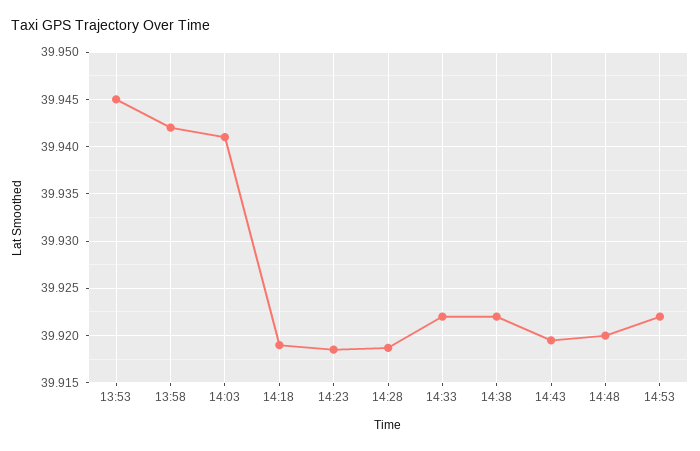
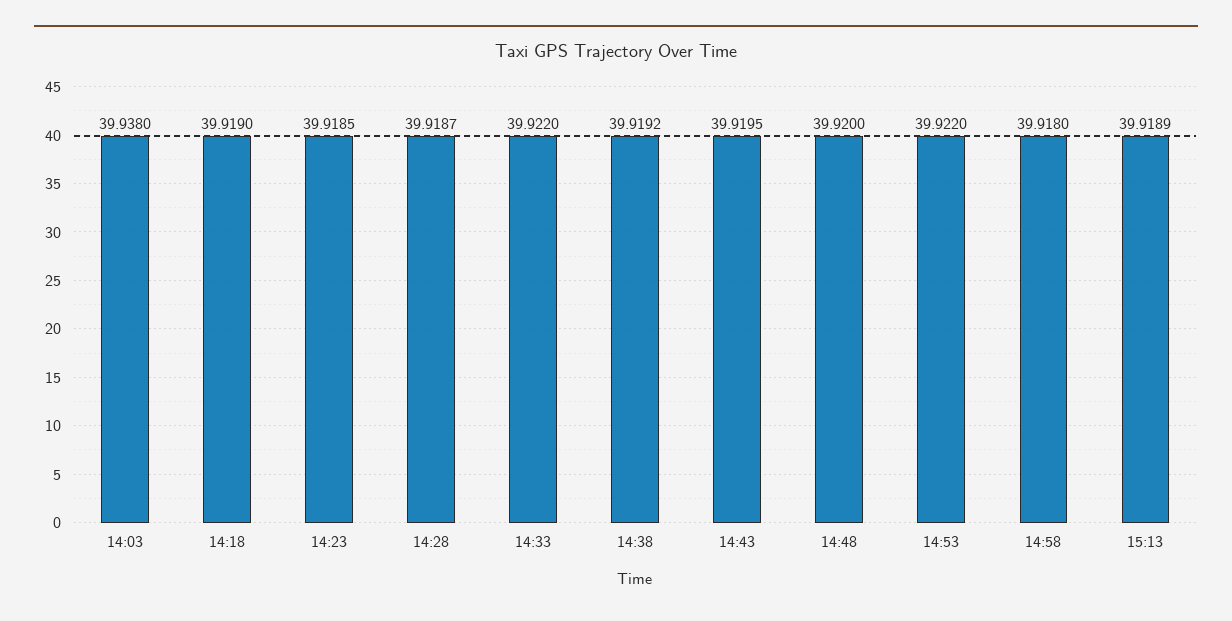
13:53: 39.945 -> none
13:58: 39.942 -> none
14:03: 39.941 -> 39.938
14:38: 39.922 -> 39.9192
14:58: none -> 39.918
15:13: none -> 39.9189

